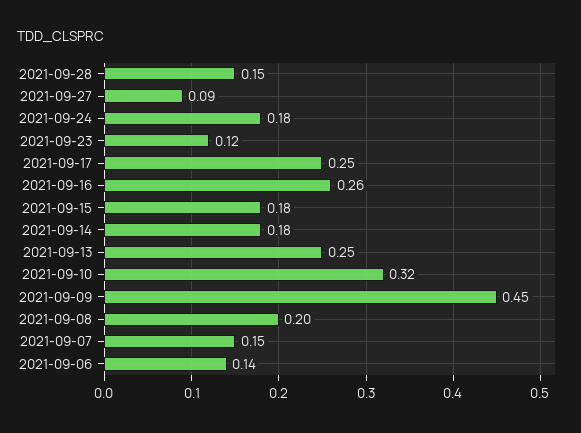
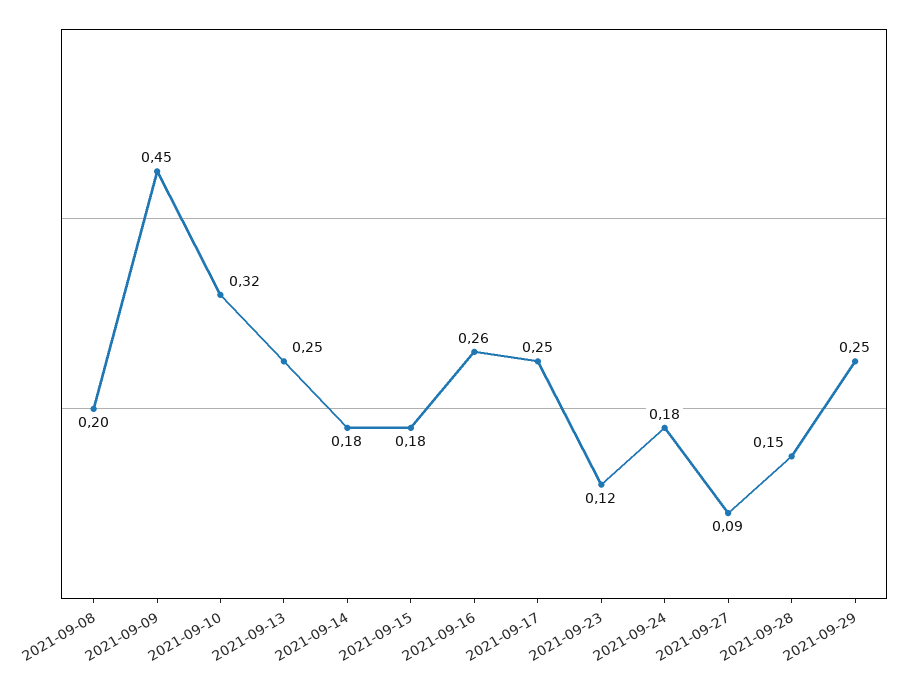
2021-09-07: 0.15 -> none
2021-09-06: 0.14 -> none
2021-09-29: none -> 0.25

